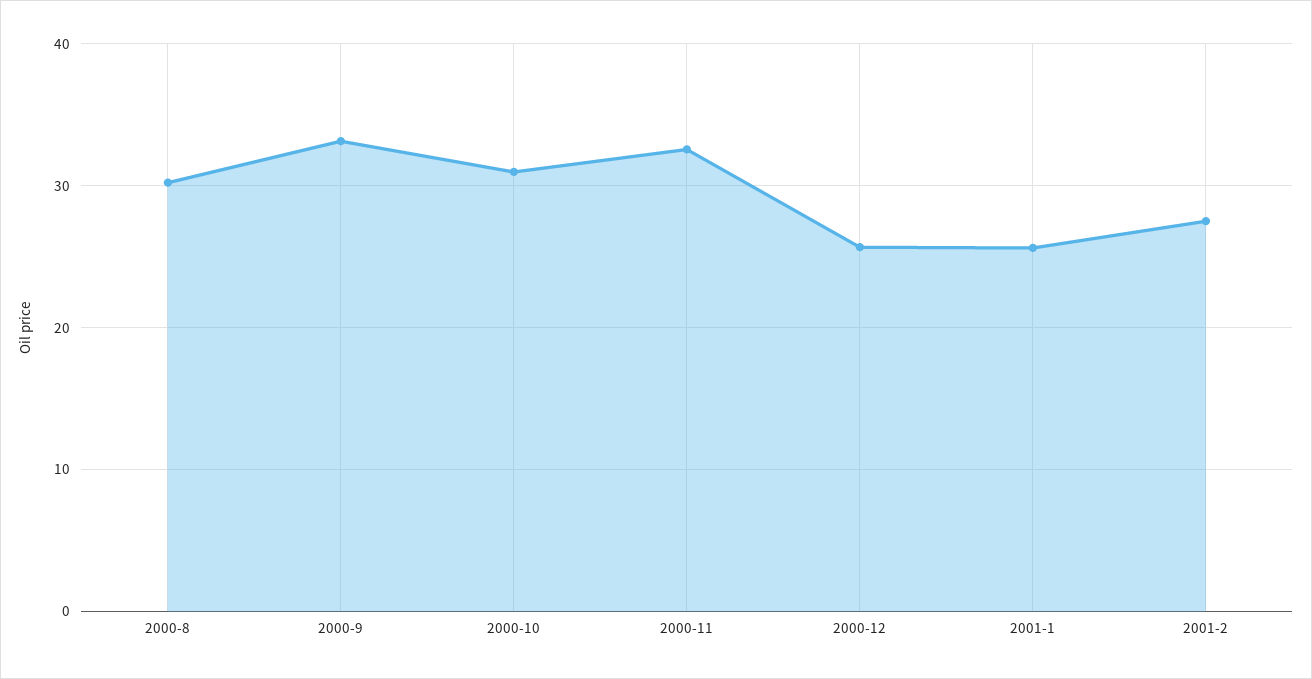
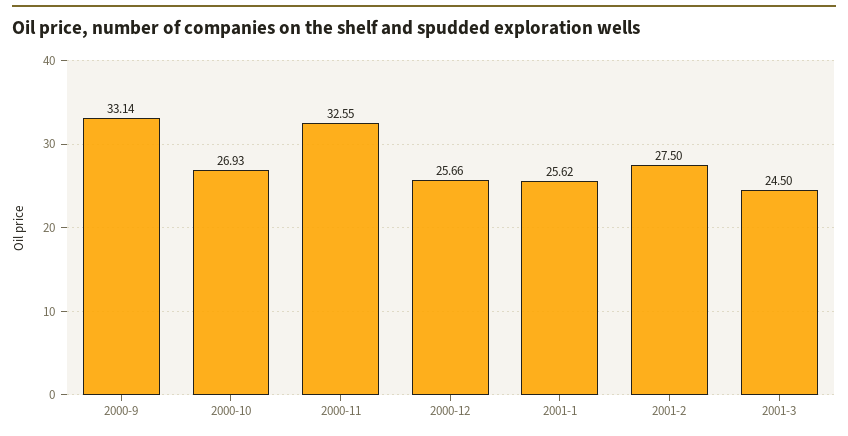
2000-8: 30 -> none
2000-10: 31 -> 26.93
2001-3: none -> 24.5

